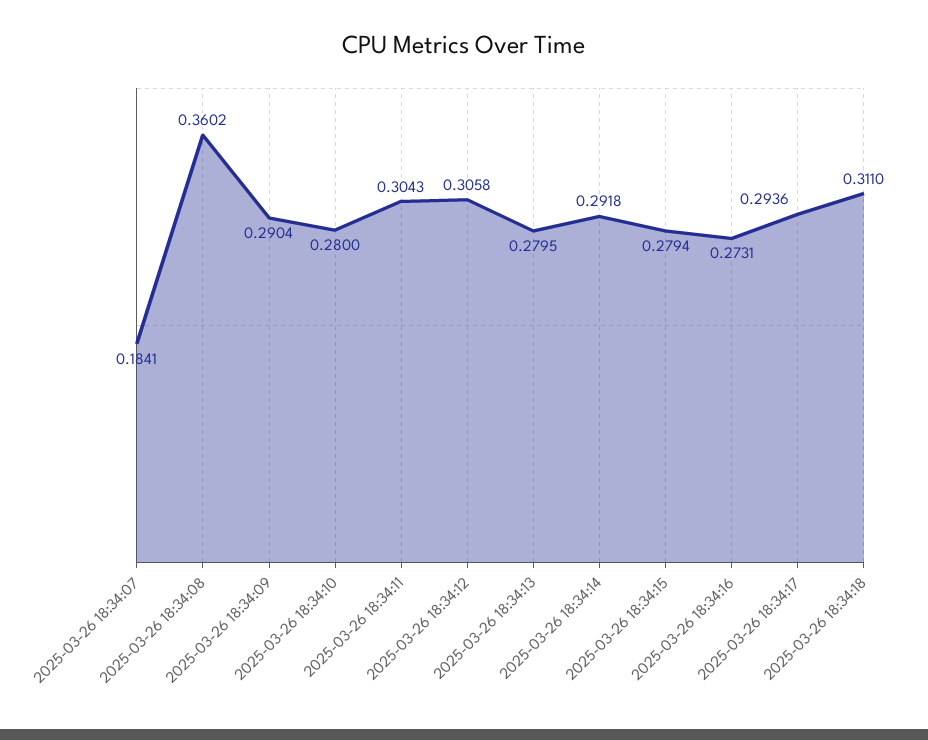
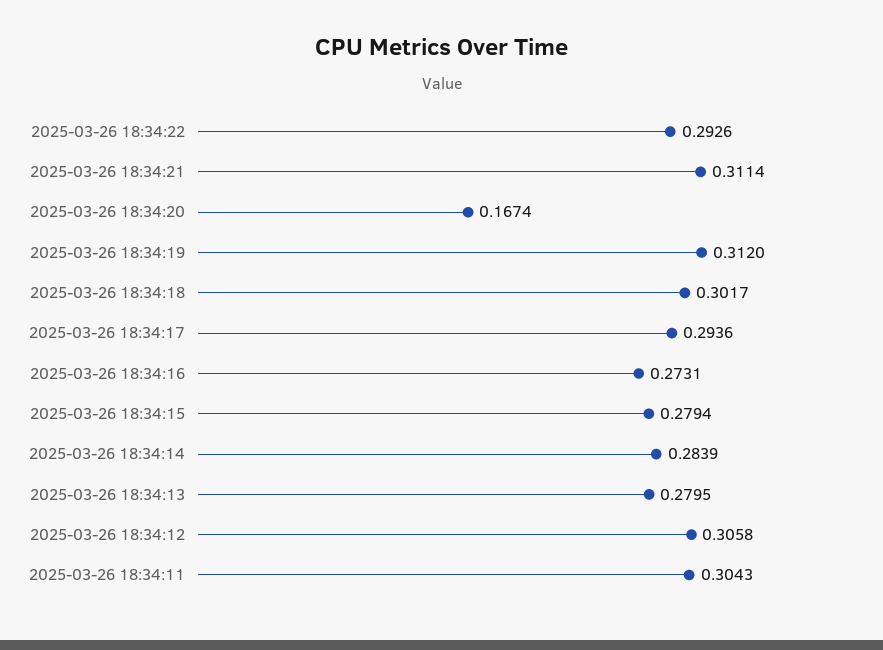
2025-03-26 18:34:07: 0.1841 -> none
2025-03-26 18:34:08: 0.3602 -> none
2025-03-26 18:34:09: 0.2904 -> none
2025-03-26 18:34:10: 0.28 -> none
2025-03-26 18:34:14: 0.2918 -> 0.2839
2025-03-26 18:34:18: 0.311 -> 0.3017
2025-03-26 18:34:22: none -> 0.2926
2025-03-26 18:34:21: none -> 0.3114
2025-03-26 18:34:20: none -> 0.1674
2025-03-26 18:34:19: none -> 0.312

